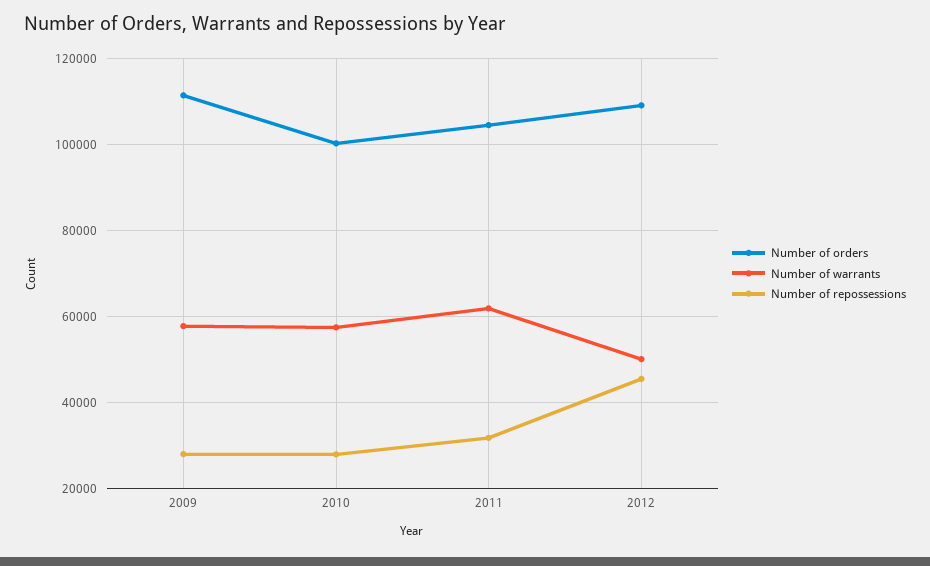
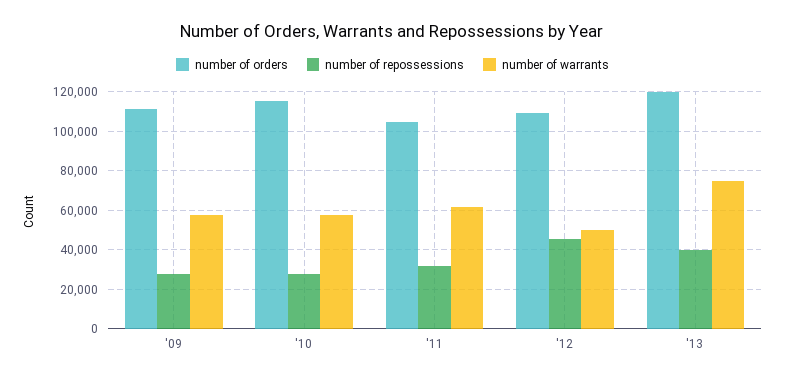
Number of orders, 2010: 100000 -> 115000
Number of orders, '13: none -> 120000
Number of repossessions, '13: none -> 40000
Number of warrants, '13: none -> 75000

